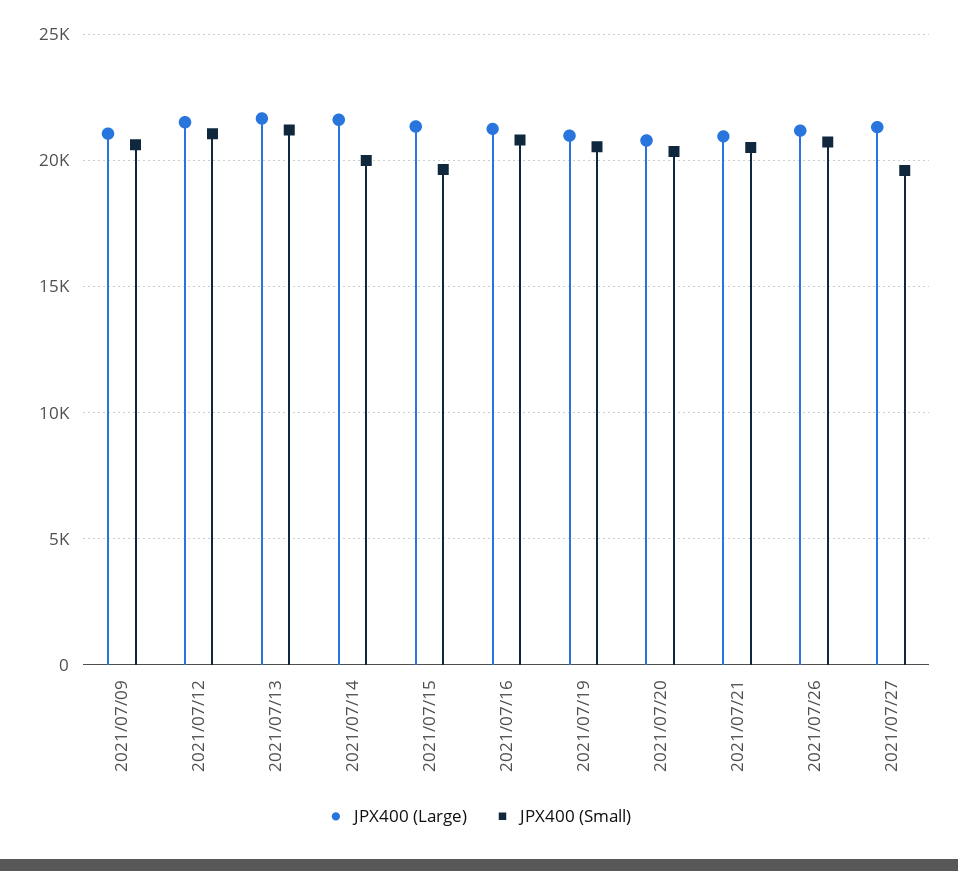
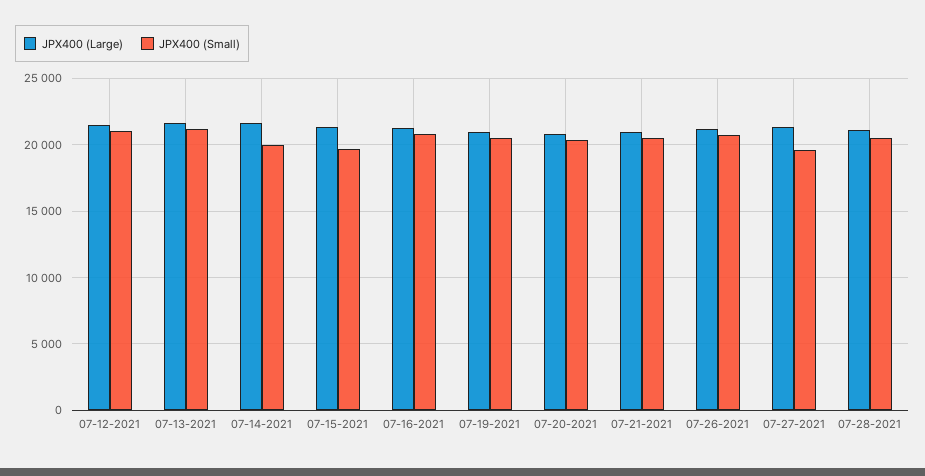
JPX400 (Large), 2021/07/09: 21000 -> none
JPX400 (Small), 2021/07/09: 20500 -> none
JPX400 (Large), 07-28-2021: none -> 21000
JPX400 (Small), 07-28-2021: none -> 20500

